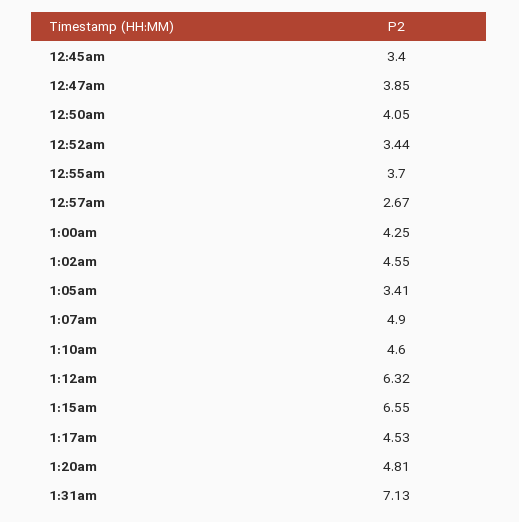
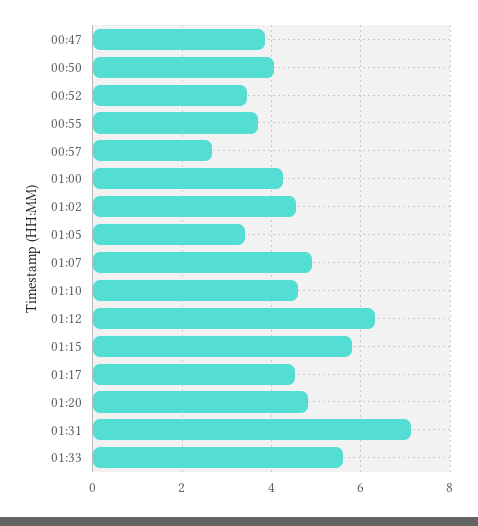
12:45am: 3.4 -> none
1:15am: 6.55 -> 5.8
01:33: none -> 5.6

